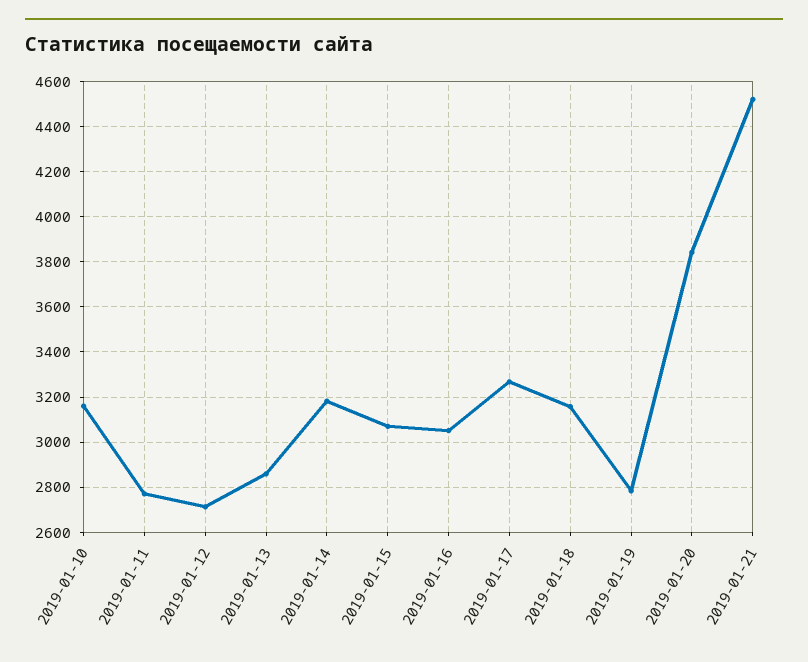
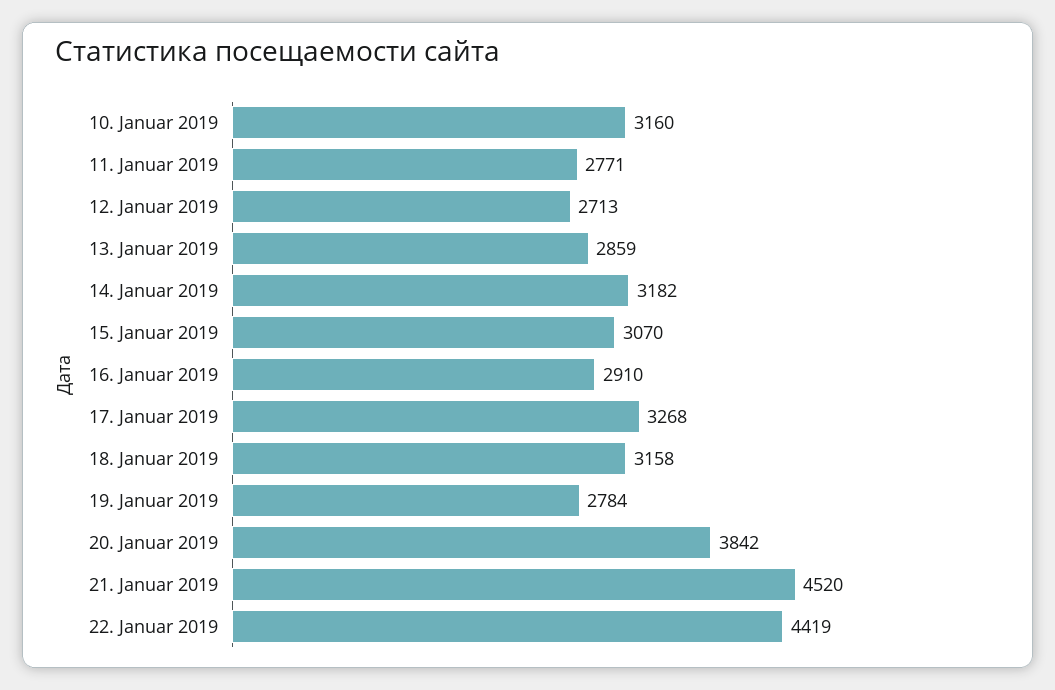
2019-01-16: 3050 -> 2910
22. Januar 2019: none -> 4419

